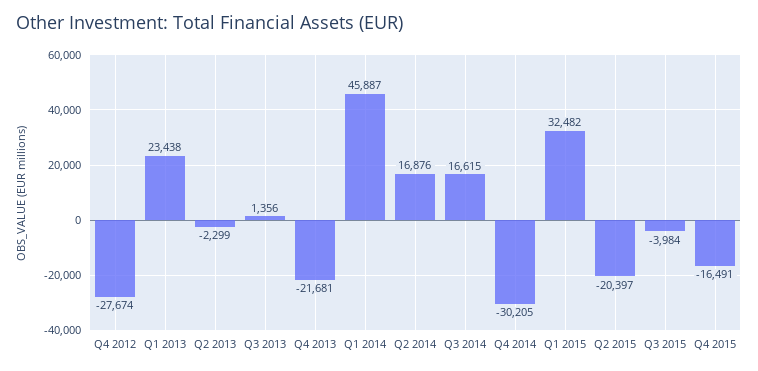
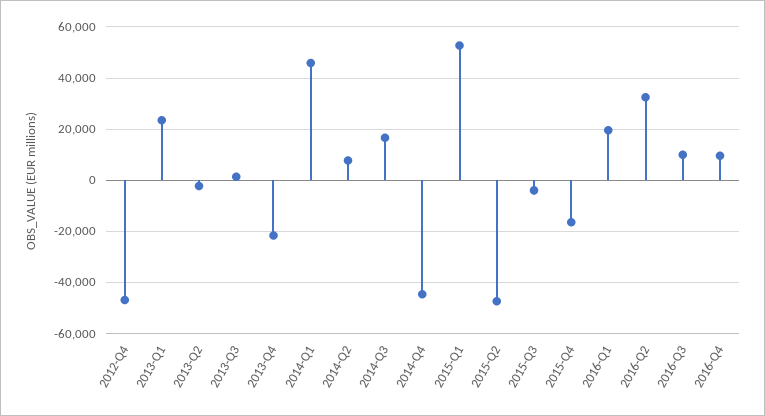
Q4 2012: -27674 -> -47500
Q2 2014: 16876 -> 7500
Q4 2014: -30205 -> -45000
Q1 2015: 32482 -> 52500
Q2 2015: -20397 -> -47500
2016-Q1: none -> 20000
2016-Q2: none -> 32500
2016-Q3: none -> 10000
2016-Q4: none -> 10000

